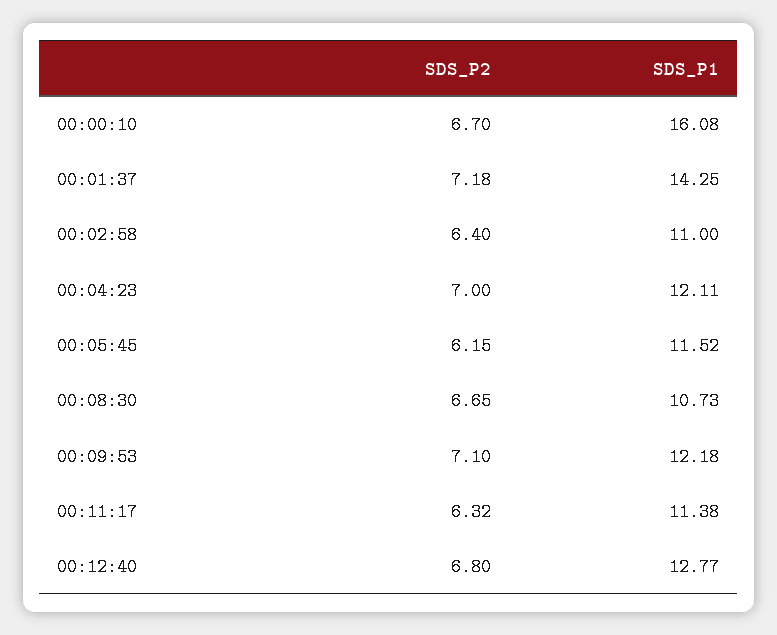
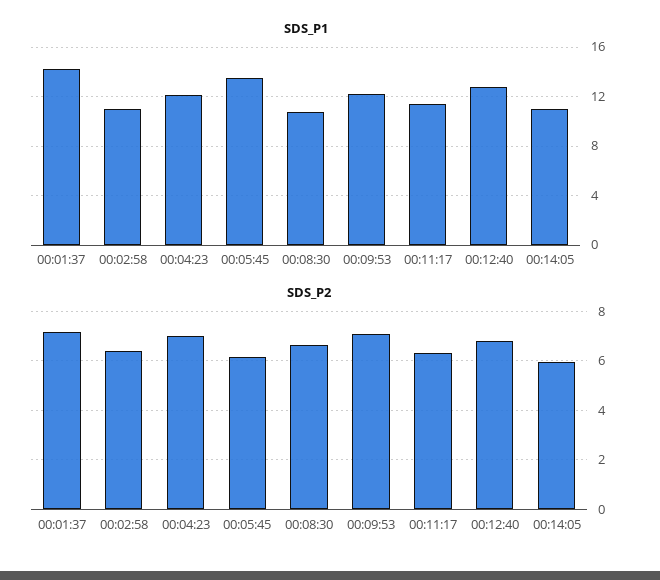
SDS_P2, 00:00:10: 6.7 -> none
SDS_P1, 00:00:10: 16.08 -> none
SDS_P1, 00:05:45: 11.52 -> 13.5
SDS_P1, 00:14:05: none -> 11
SDS_P2, 00:14:05: none -> 6

